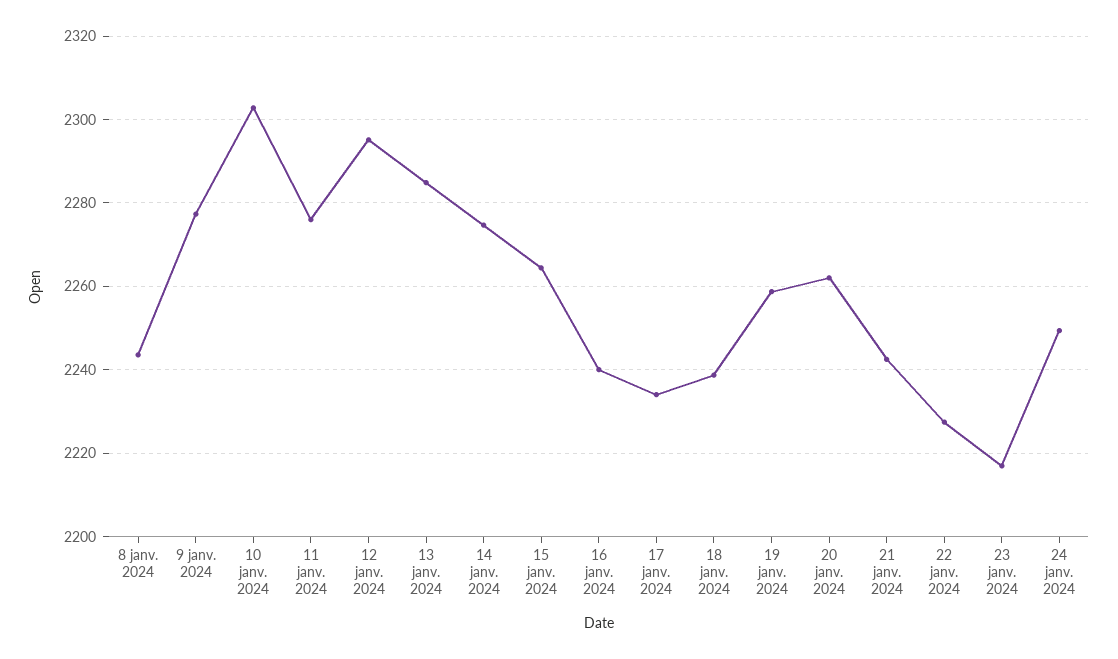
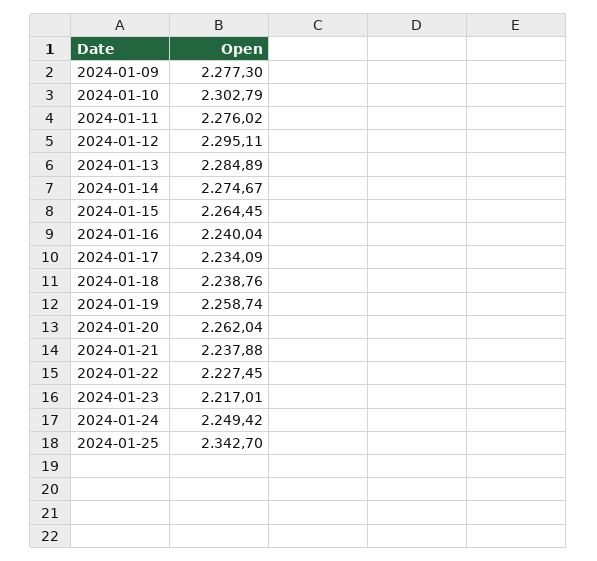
8 janv. 2024: 2244 -> none
21 janv. 2024: 2242 -> 2237.88
2024-01-25: none -> 2342.7

